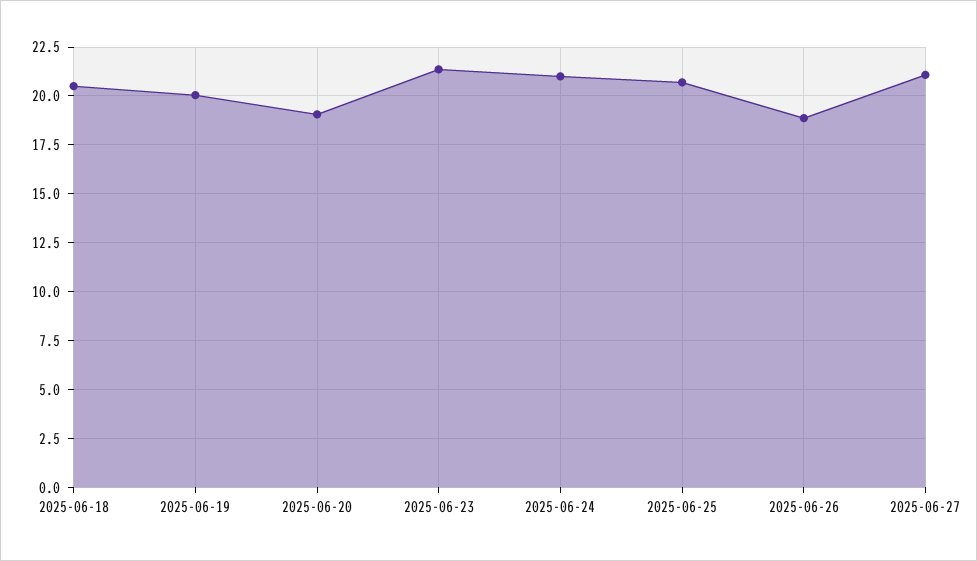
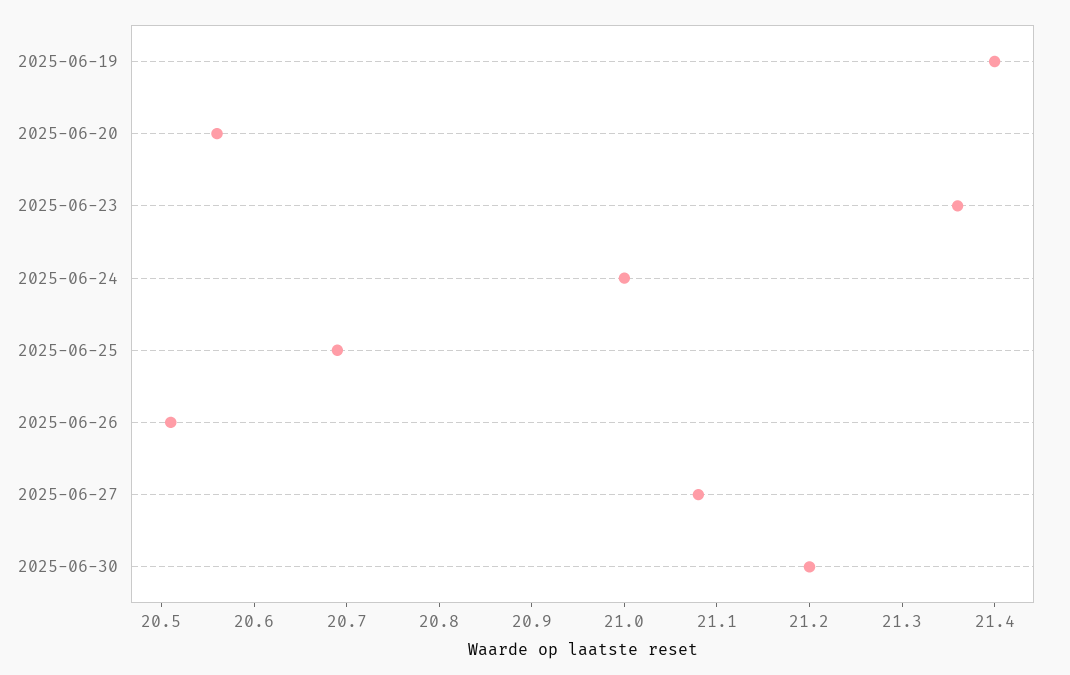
2025-06-18: 20.5 -> none
2025-06-19: 20 -> 21.4
2025-06-20: 19 -> 20.56
2025-06-26: 19 -> 20.51
2025-06-30: none -> 21.2

